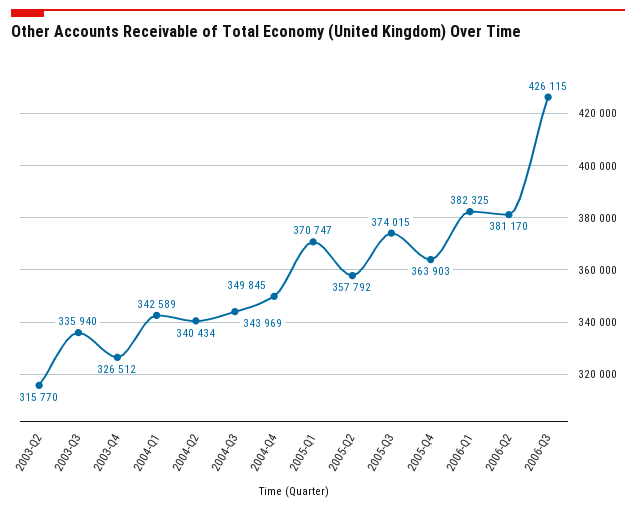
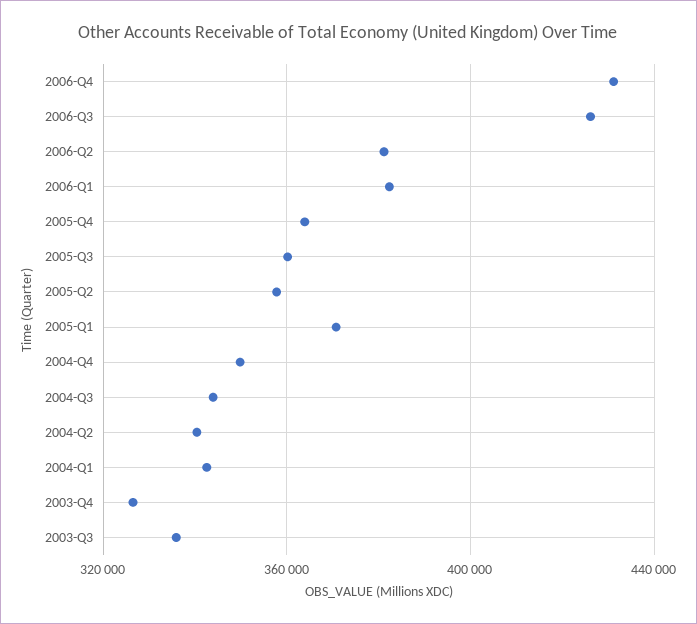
2003-Q2: 315770 -> none
2005-Q3: 374015 -> 360000
2006-Q4: none -> 430000

